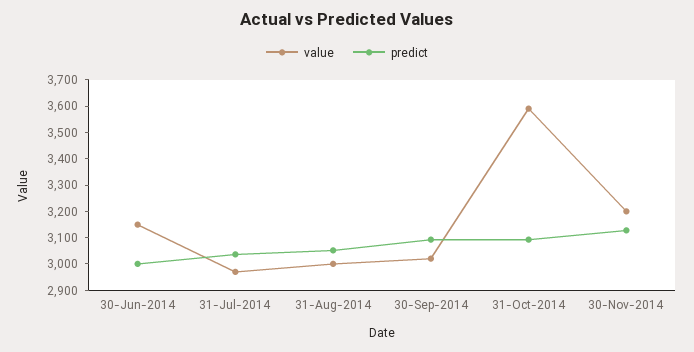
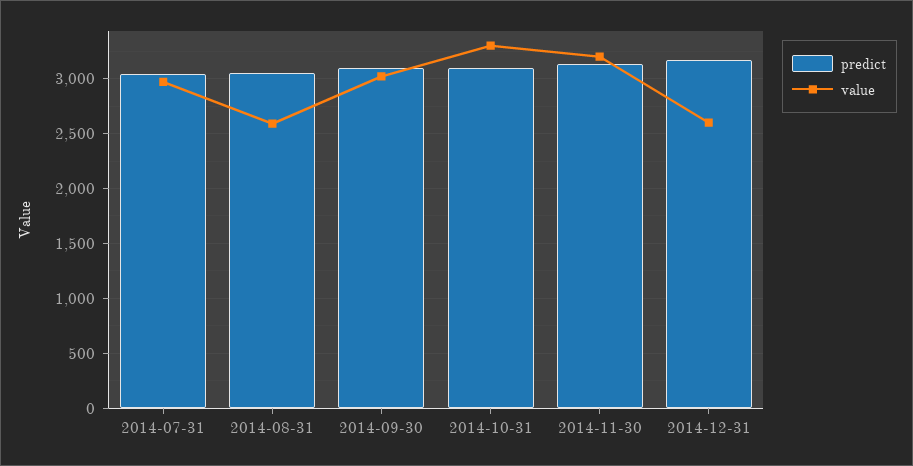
value, 30-Jun-2014: 3150 -> none
predict, 30-Jun-2014: 3000 -> none
value, 31-Aug-2014: 3000 -> 2600
value, 31-Oct-2014: 3600 -> 3300
predict, 2014-12-31: none -> 3200
value, 2014-12-31: none -> 2600

